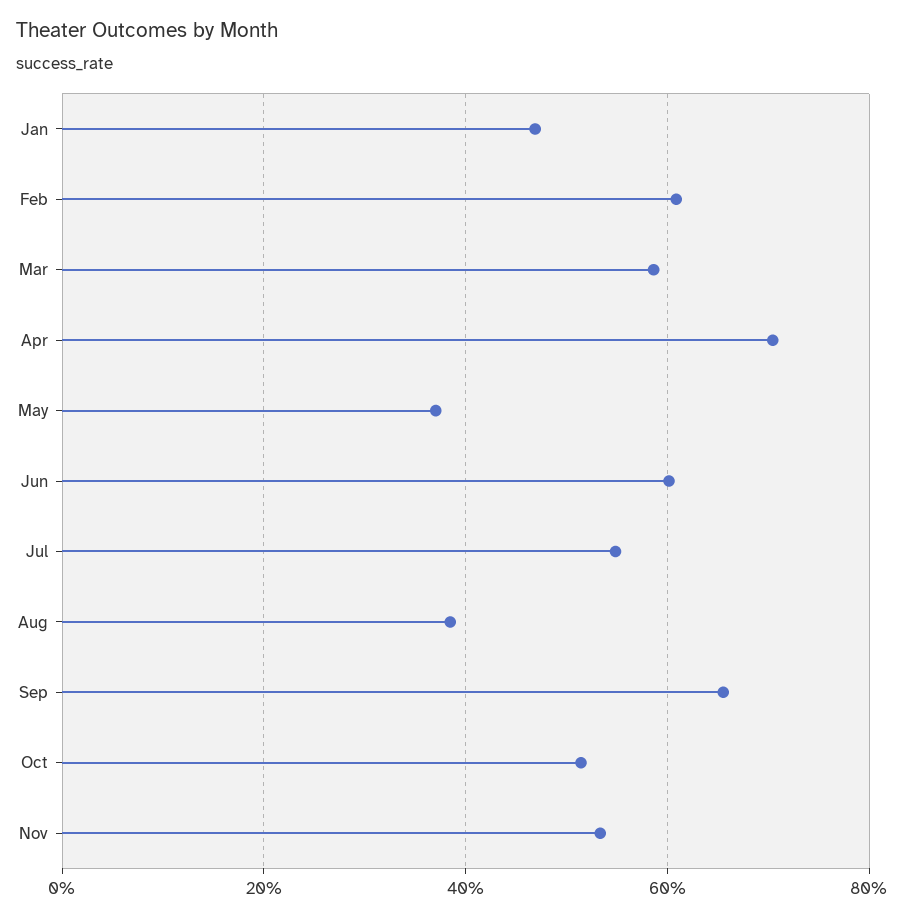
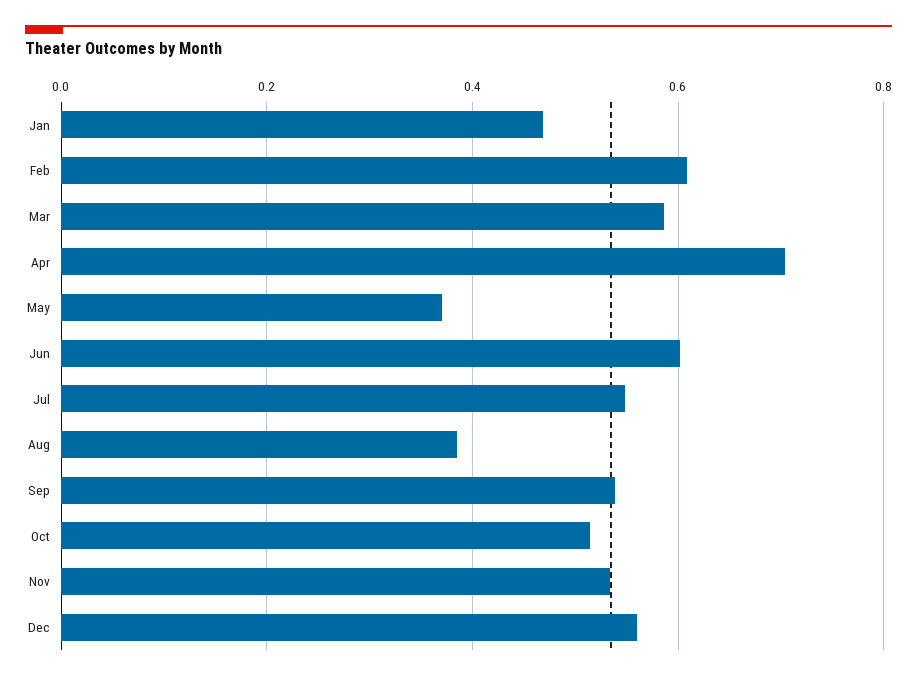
Sep: 0.66 -> 0.54
Dec: none -> 0.56

